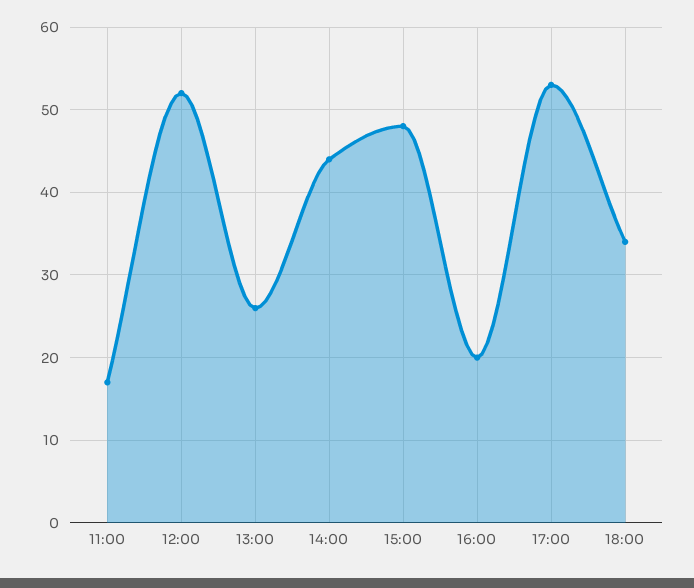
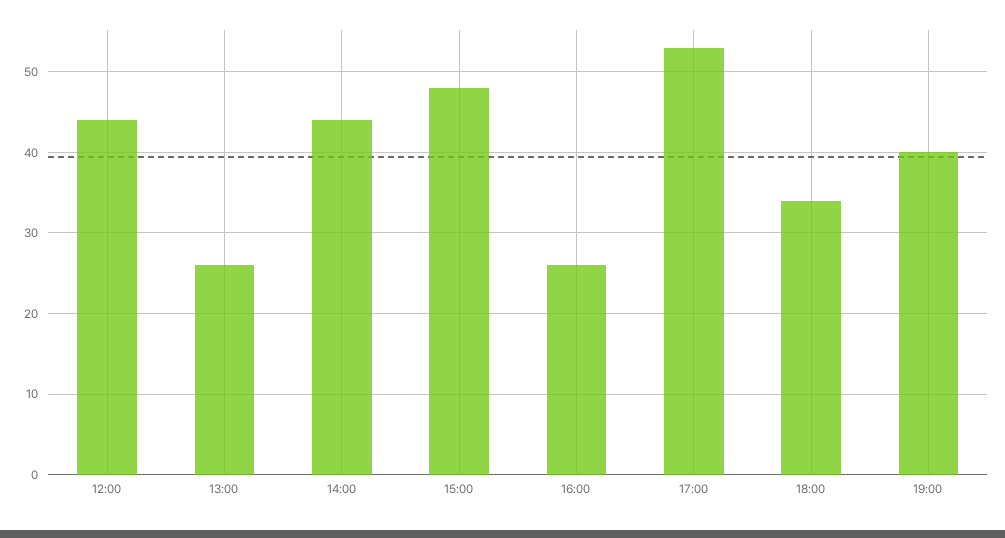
11:00: 17 -> none
12:00: 52 -> 44
16:00: 20 -> 26
19:00: none -> 40

